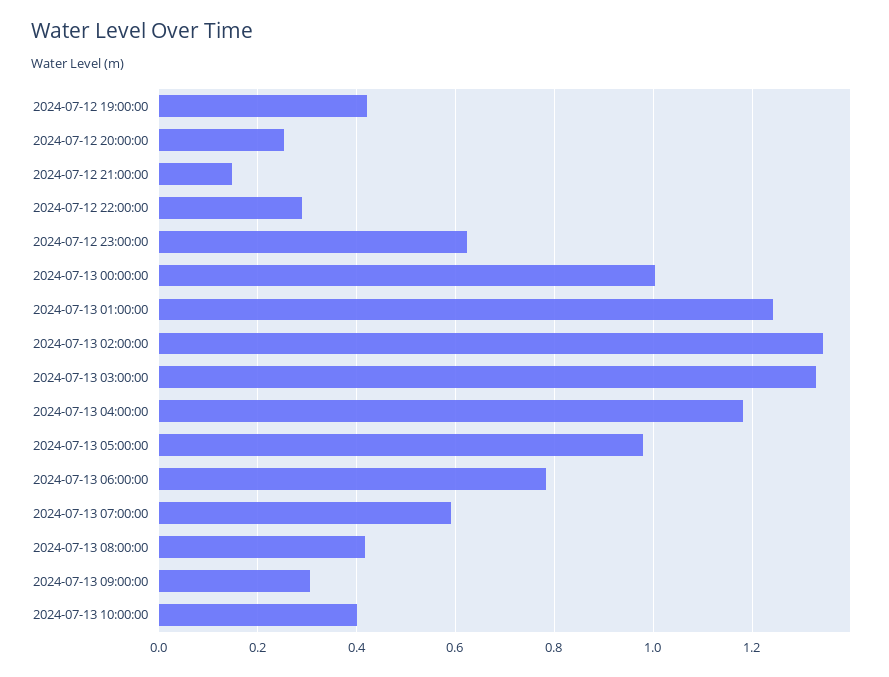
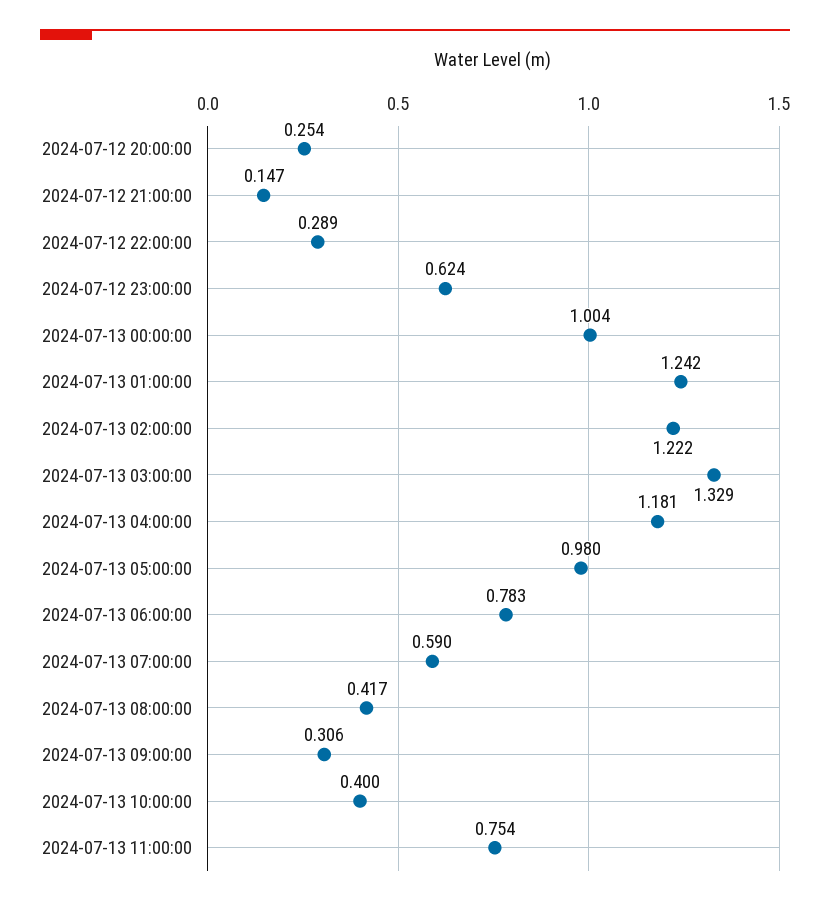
2024-07-12 19:00:00: 0.42 -> none
2024-07-13 02:00:00: 1.34 -> 1.222
2024-07-13 11:00:00: none -> 0.754

